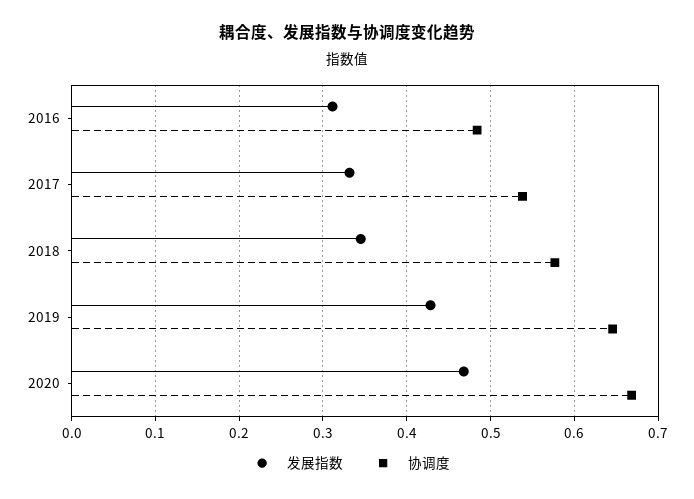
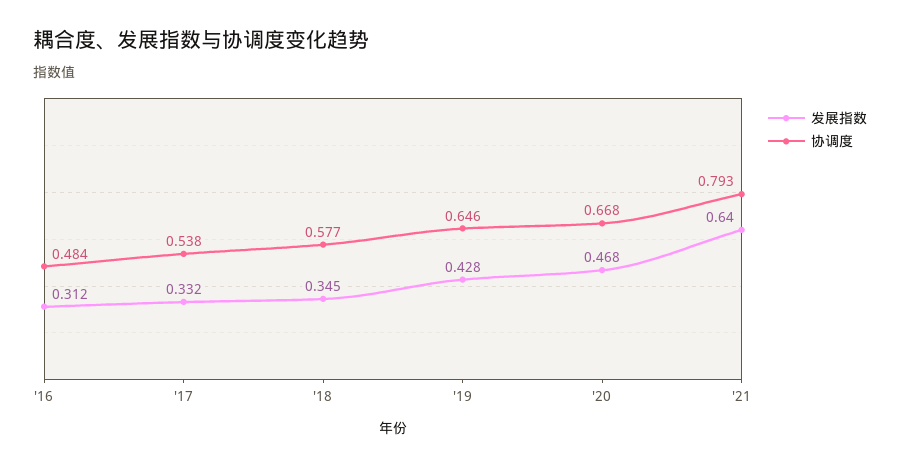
发展指数, '21: none -> 0.64
协调度, '21: none -> 0.793

